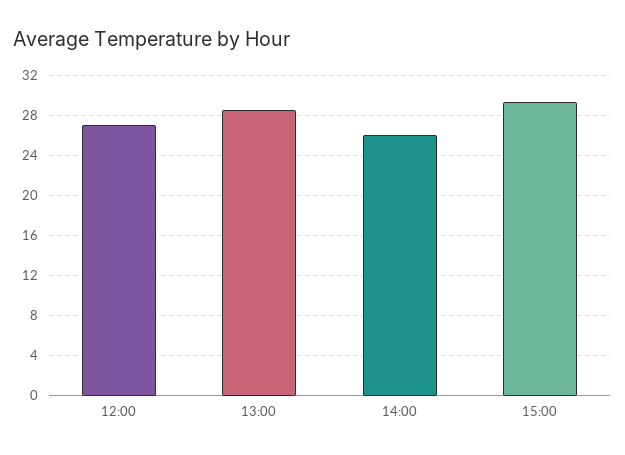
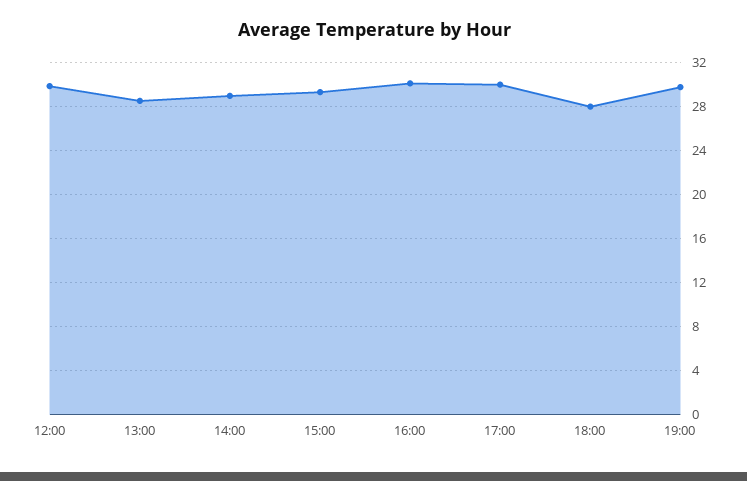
12:00: 27 -> 30
14:00: 26 -> 29
16:00: none -> 30
17:00: none -> 30
18:00: none -> 28
19:00: none -> 30

